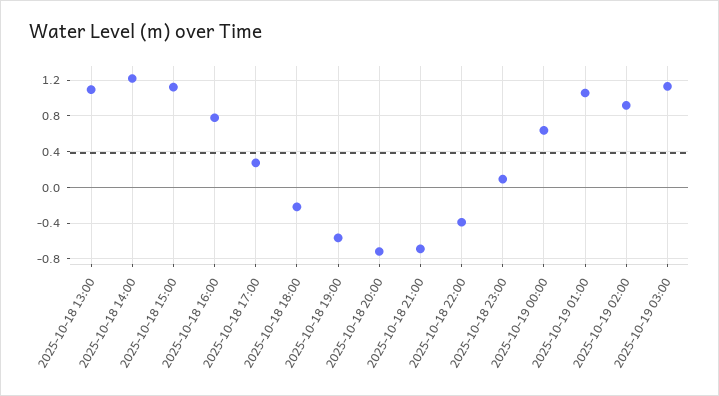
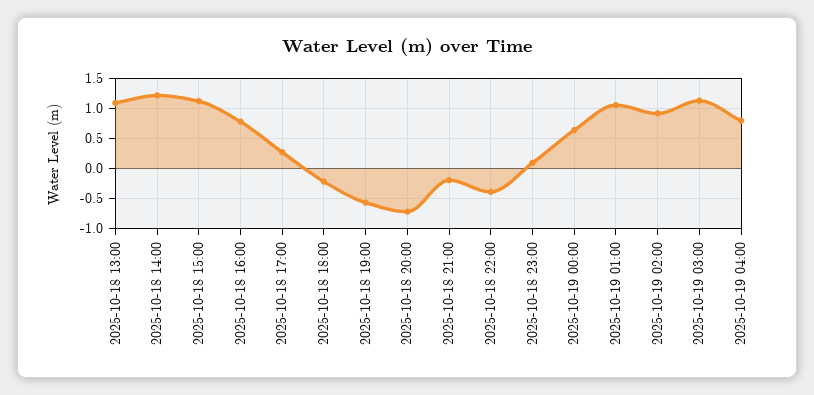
2025-10-18 21:00: -0.7 -> -0.2
2025-10-19 04:00: none -> 0.8

